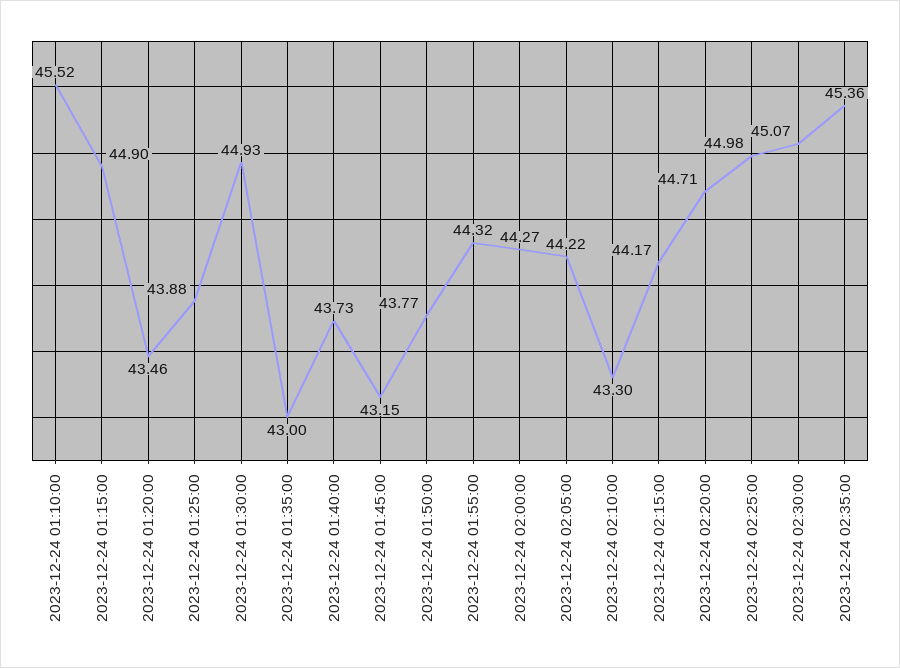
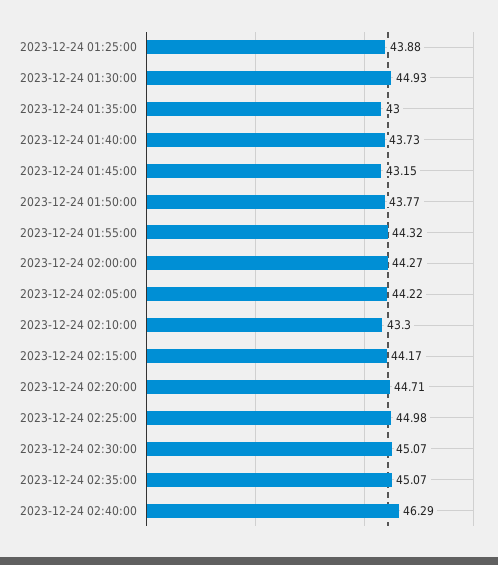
2023-12-24 01:10:00: 45.52 -> none
2023-12-24 01:15:00: 44.9 -> none
2023-12-24 01:20:00: 43.46 -> none
2023-12-24 02:35:00: 45.36 -> 45.07
2023-12-24 02:40:00: none -> 46.29

